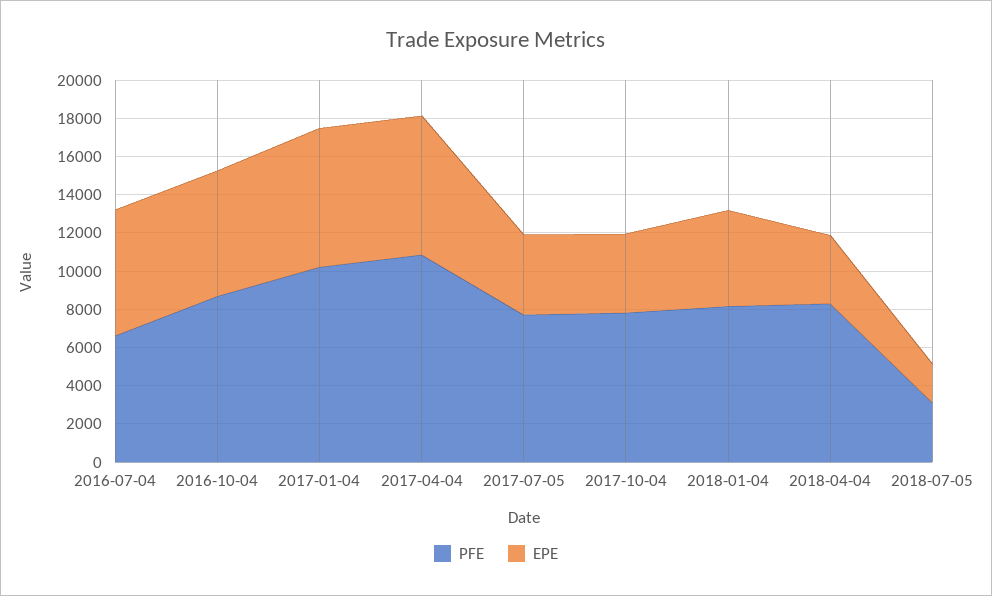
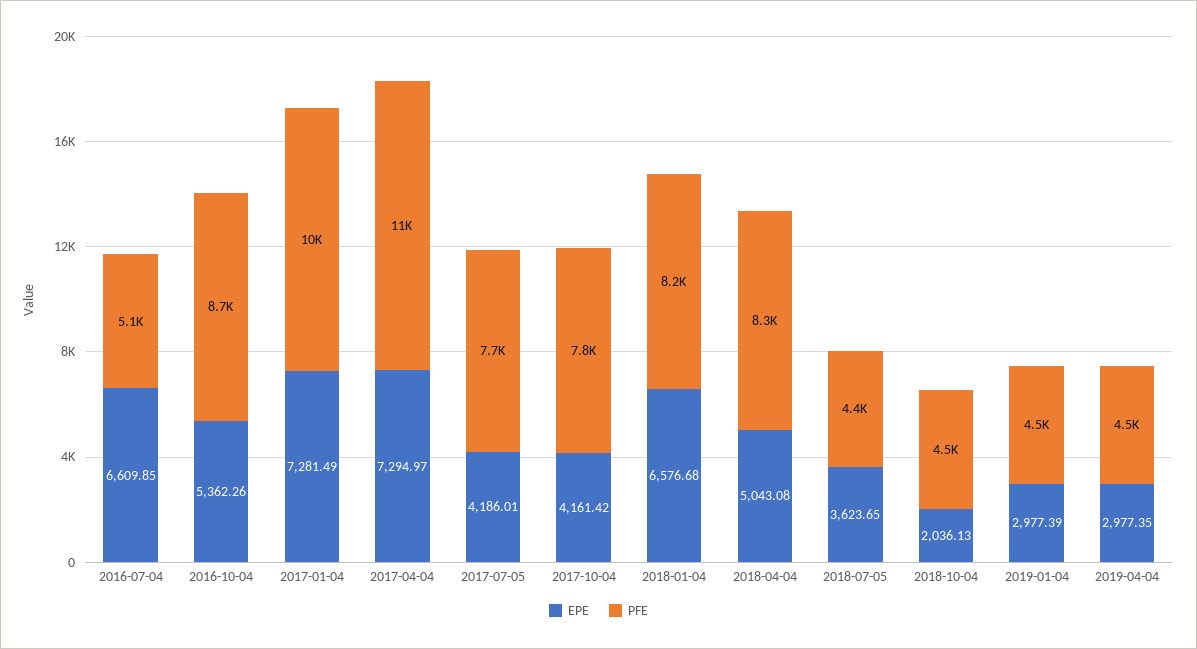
PFE, 2016-07-04: 6500 -> 5100
EPE, 2016-10-04: 6500 -> 5362.26
EPE, 2018-01-04: 5000 -> 6576.68
EPE, 2018-04-04: 3500 -> 5043.08
PFE, 2018-07-05: 3000 -> 4400
EPE, 2018-07-05: 2000 -> 3623.65
EPE, 2018-10-04: none -> 2036.13
PFE, 2018-10-04: none -> 4500
EPE, 2019-01-04: none -> 2977.39
PFE, 2019-01-04: none -> 4500
EPE, 2019-04-04: none -> 2977.35
PFE, 2019-04-04: none -> 4500

